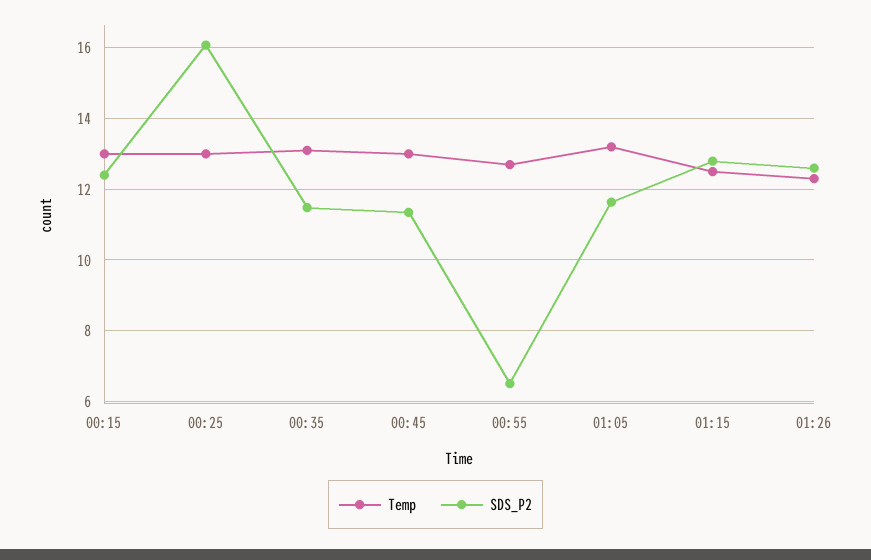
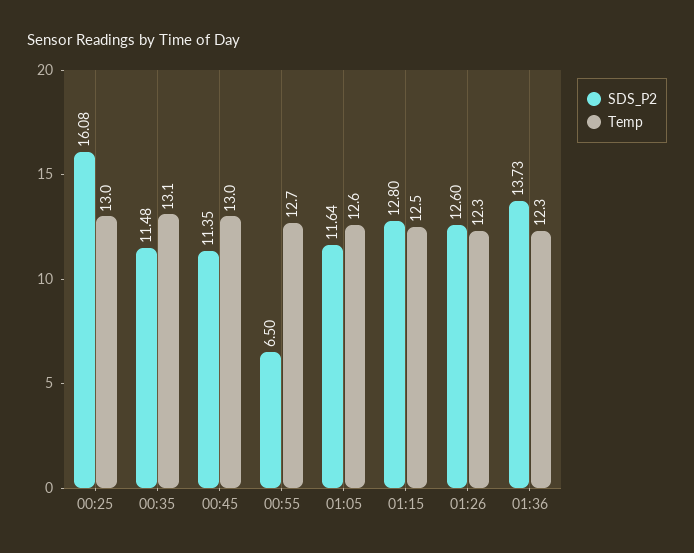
Temp, 00:15: 13 -> none
SDS_P2, 00:15: 12.4 -> none
Temp, 01:05: 13.2 -> 12.6
SDS_P2, 01:36: none -> 13.73
Temp, 01:36: none -> 12.3

